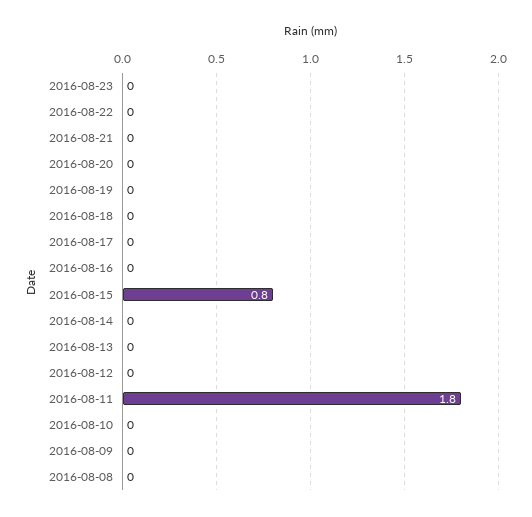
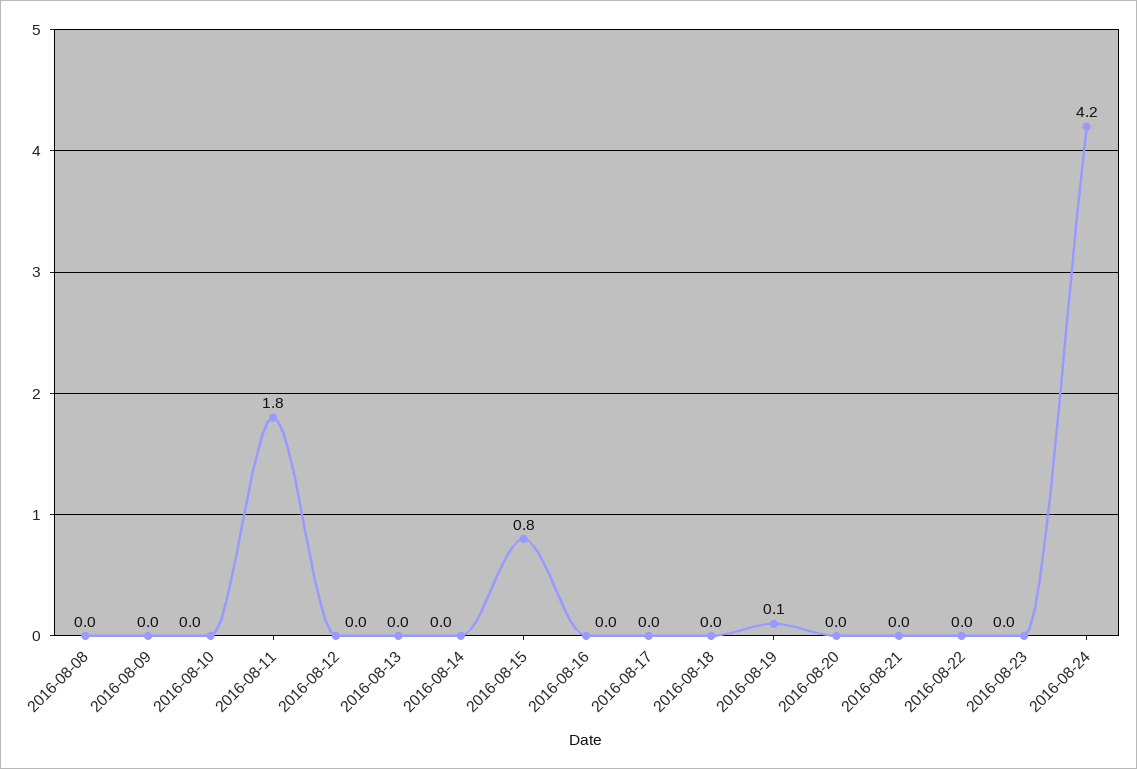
2016-08-19: 0 -> 0.1
2016-08-24: none -> 4.2

